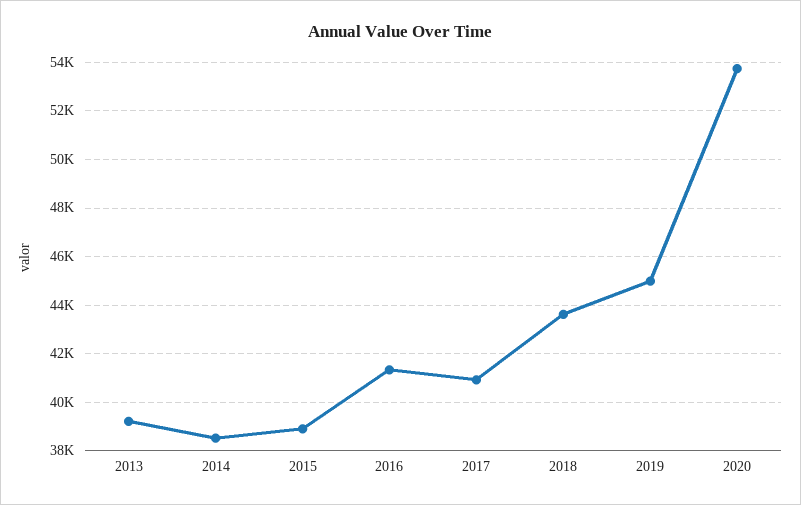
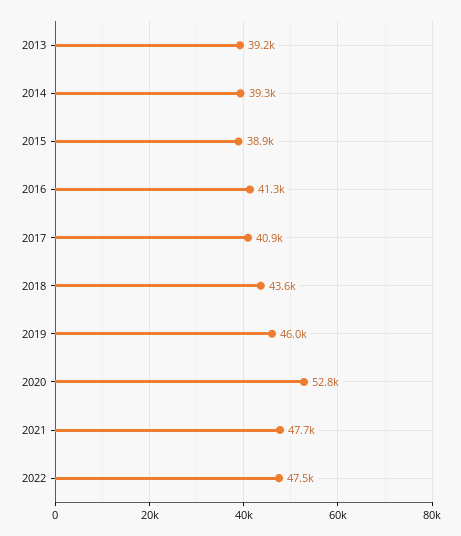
2014: 38500 -> 39300
2019: 45000 -> 46000
2020: 53750 -> 52800
2021: none -> 47700
2022: none -> 47500

